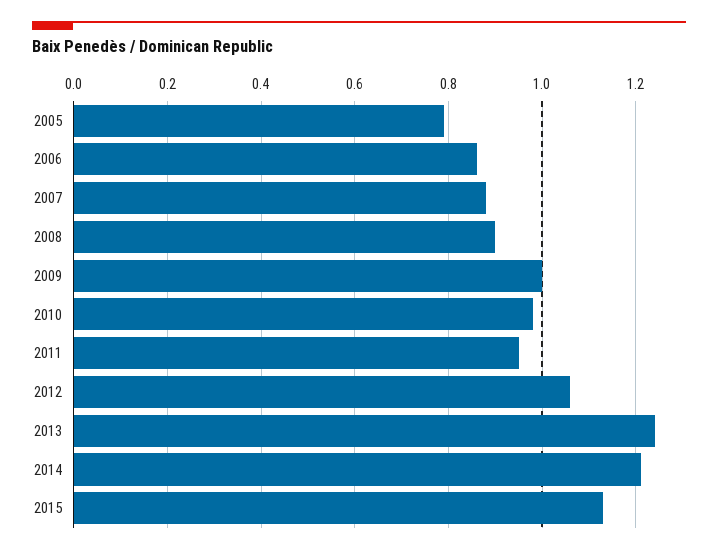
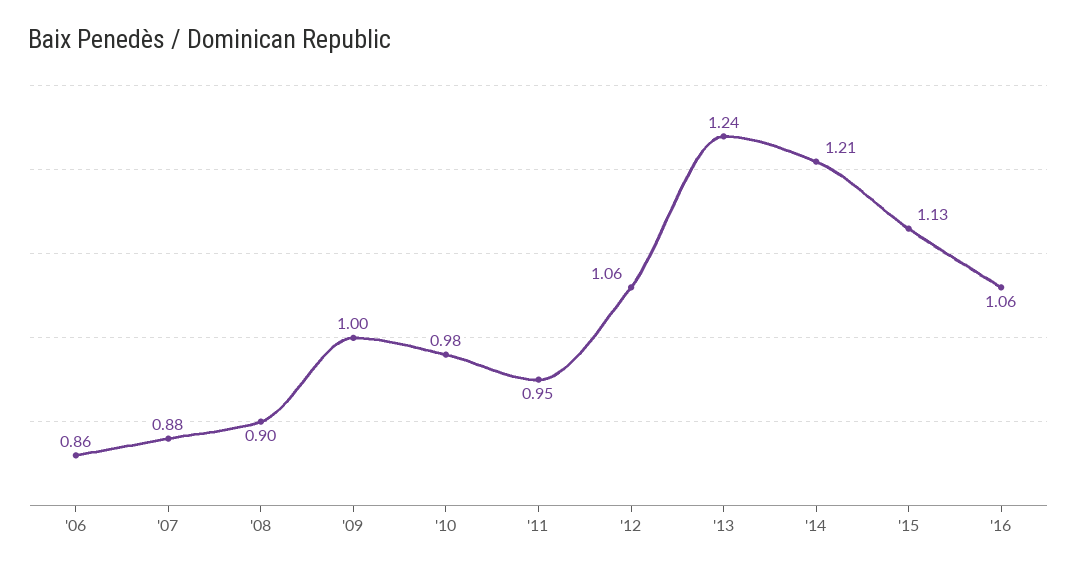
2005: 0.8 -> none
'16: none -> 1.06

